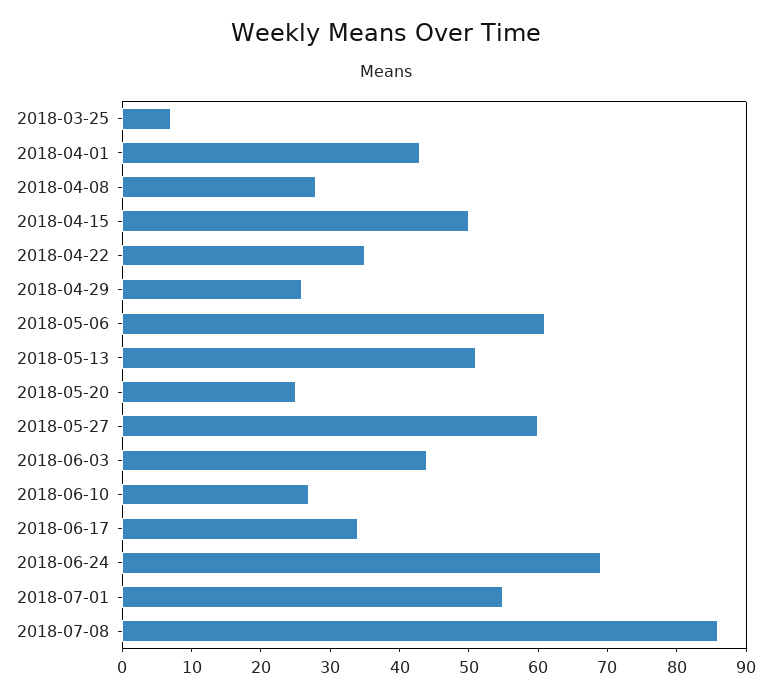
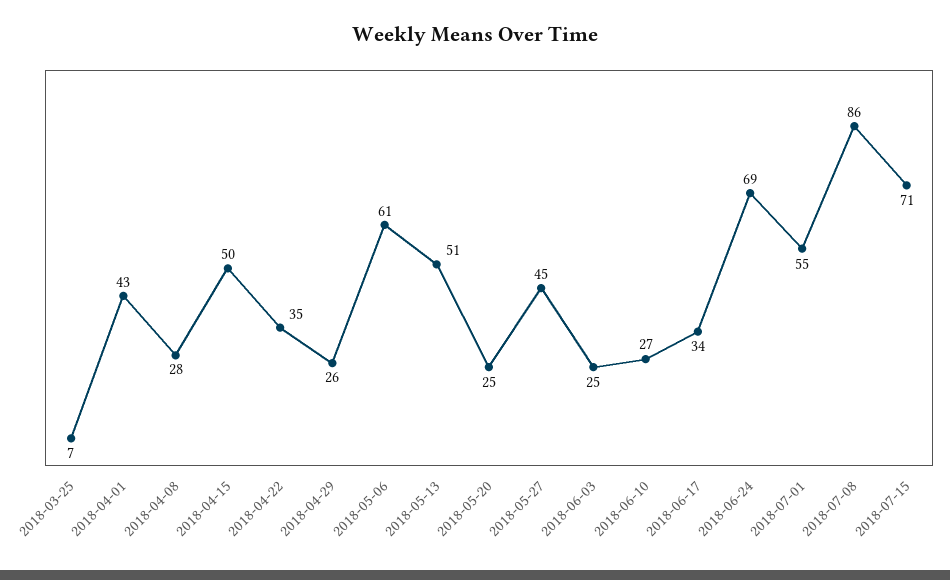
2018-05-27: 60 -> 45
2018-06-03: 45 -> 25
2018-07-15: none -> 71

